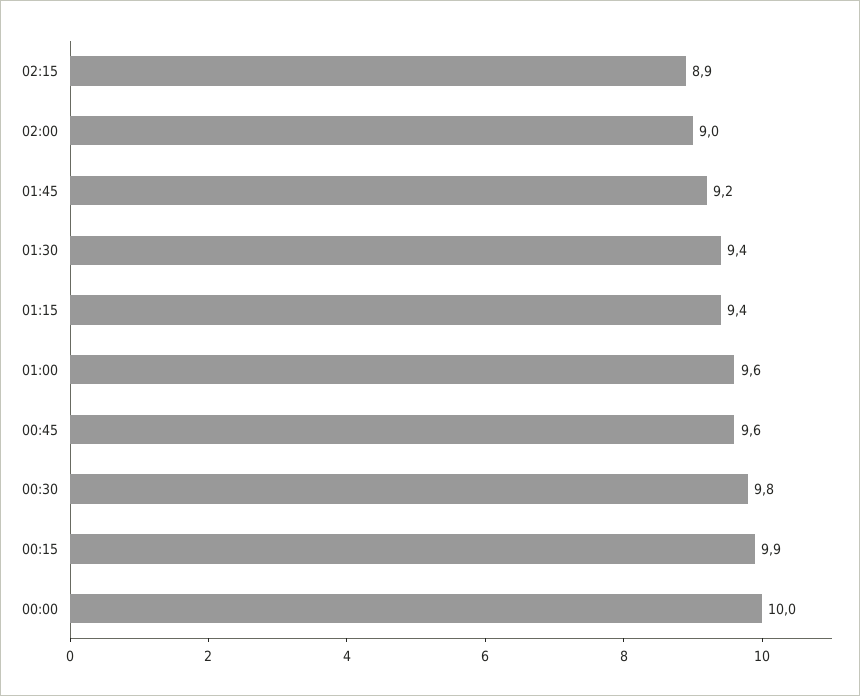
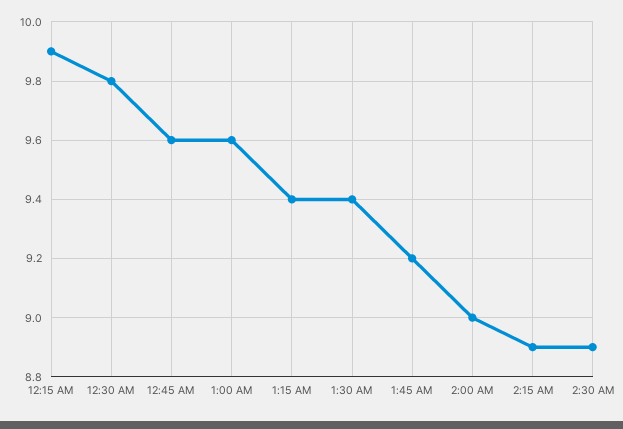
00:00: 10 -> none
2:30 AM: none -> 8.9

